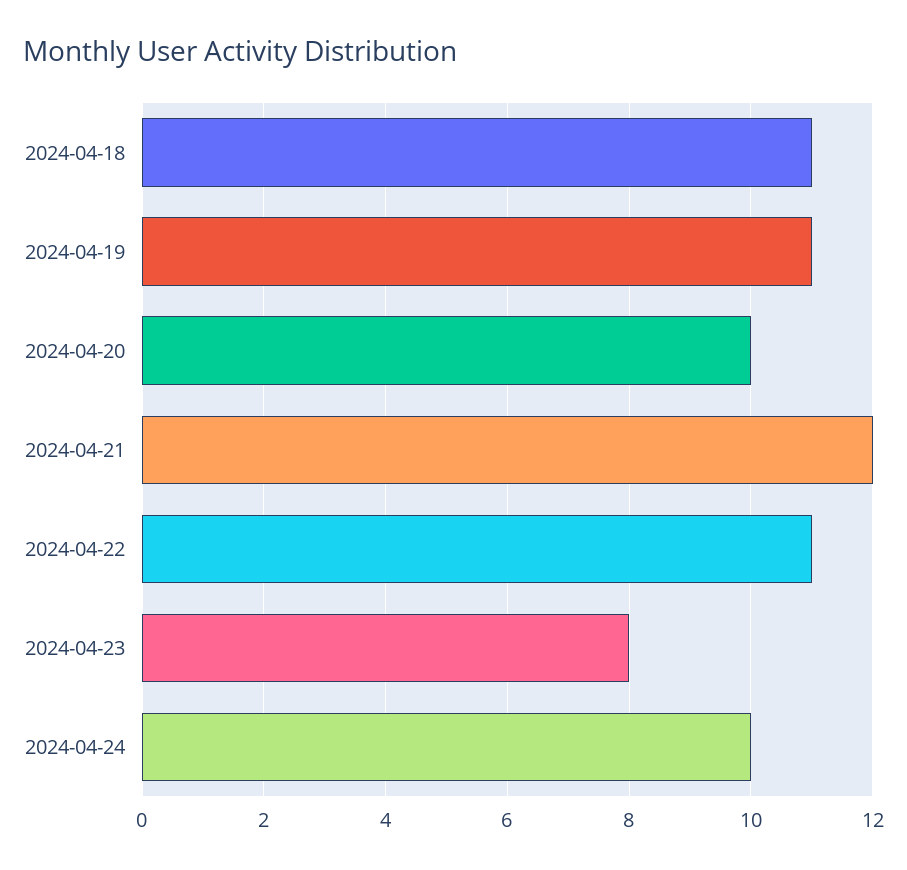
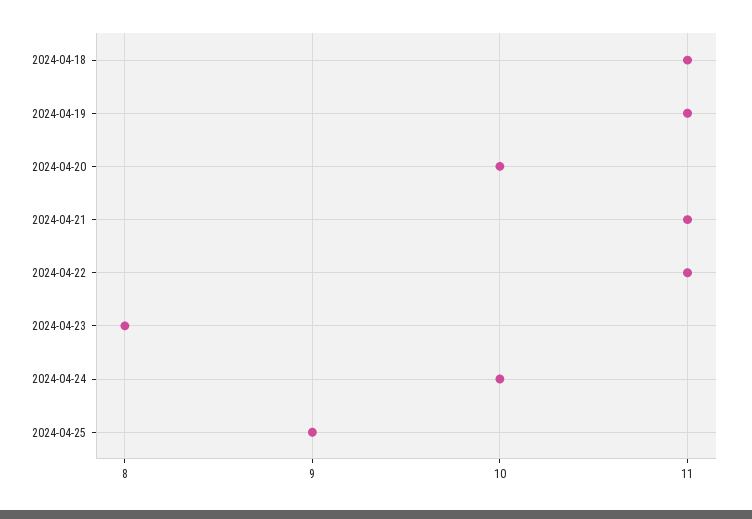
2024-04-21: 12 -> 11
2024-04-25: none -> 9

